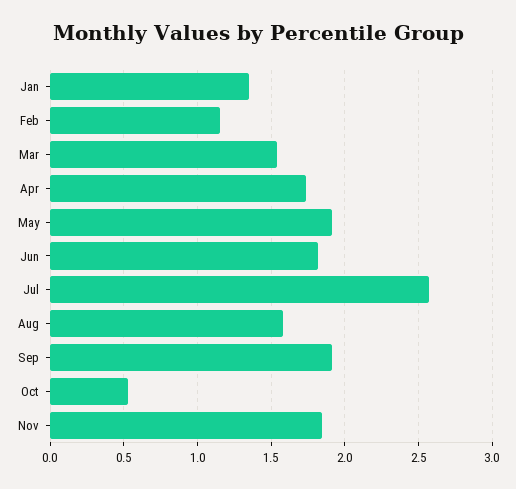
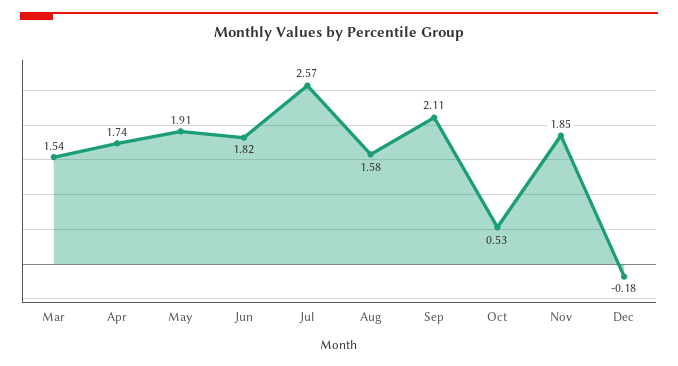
Jan: 1.35 -> none
Feb: 1.15 -> none
Sep: 1.9 -> 2.11
Dec: none -> -0.18

